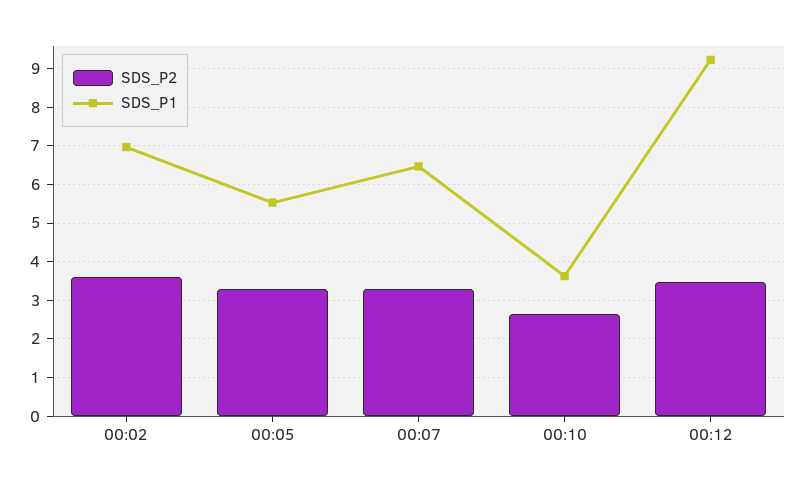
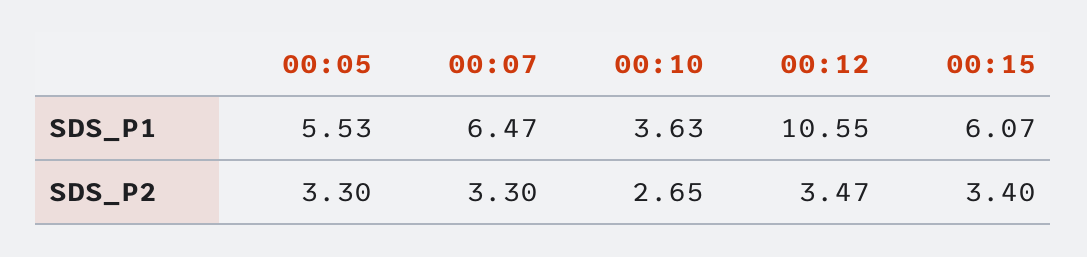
SDS_P2, 00:02: 3.6 -> none
SDS_P1, 00:02: 7 -> none
SDS_P1, 00:12: 9.2 -> 10.55
SDS_P1, 00:15: none -> 6.07
SDS_P2, 00:15: none -> 3.4

